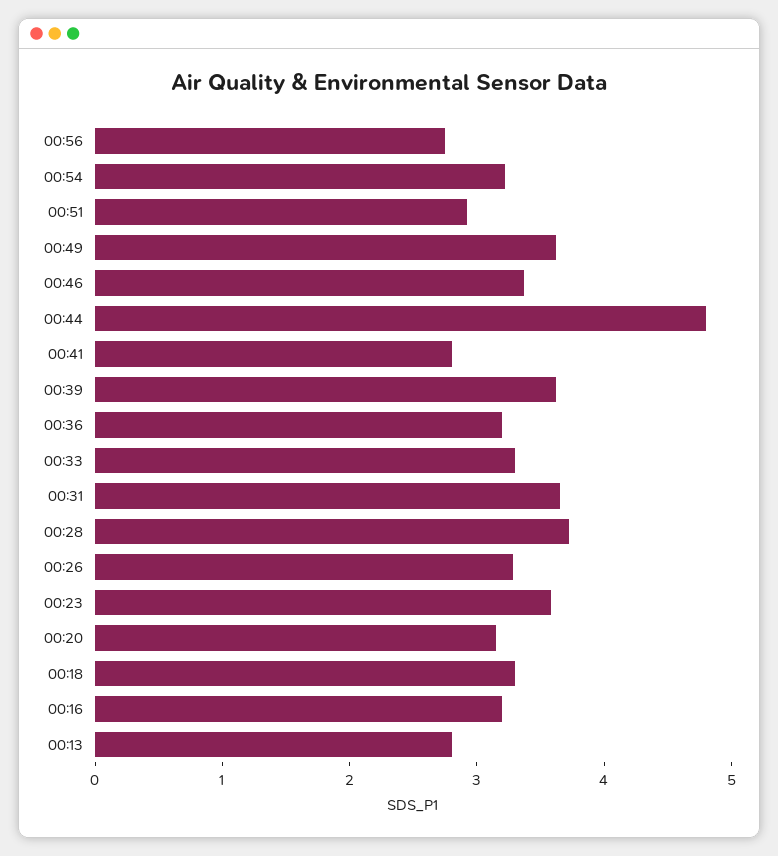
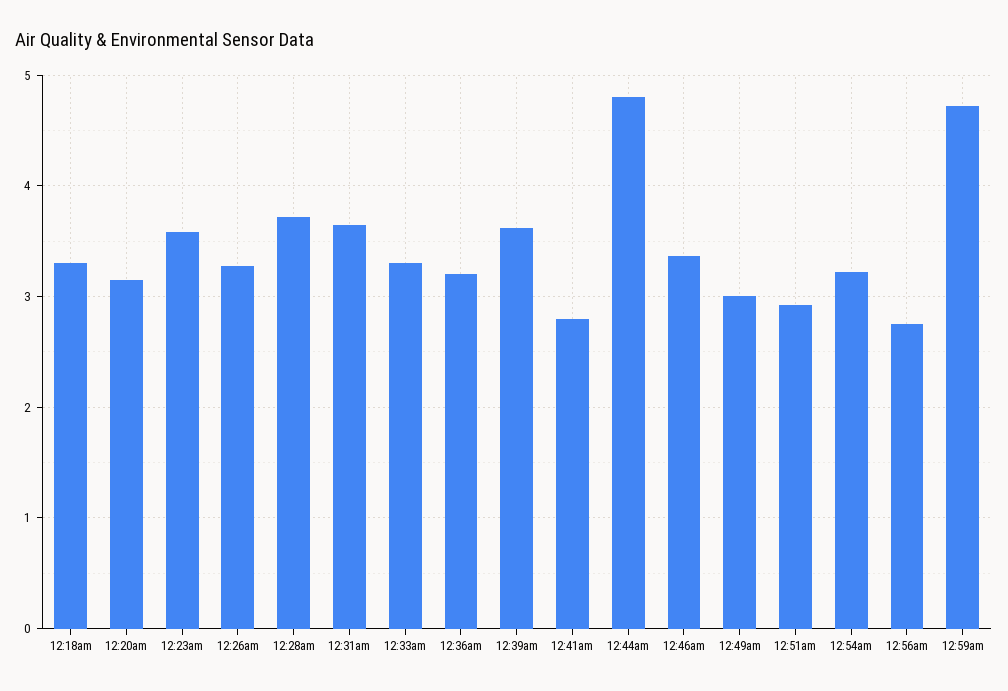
00:49: 3.6 -> 3
00:16: 3.2 -> none
00:13: 2.8 -> none
12:59am: none -> 4.7

